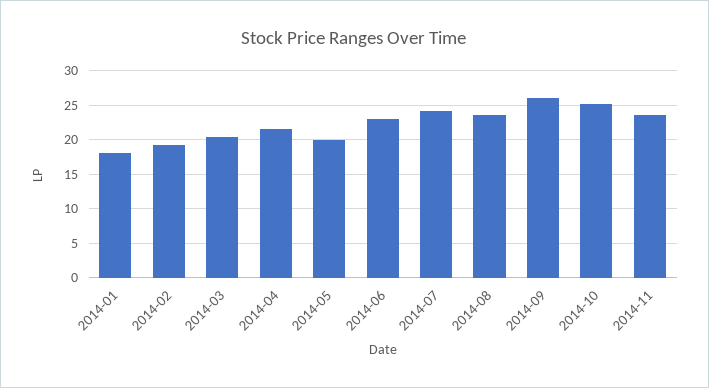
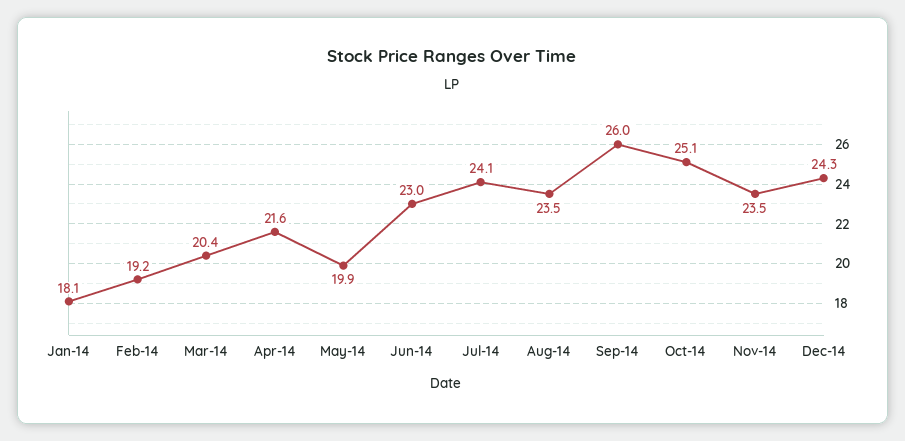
Dec-14: none -> 24.3

